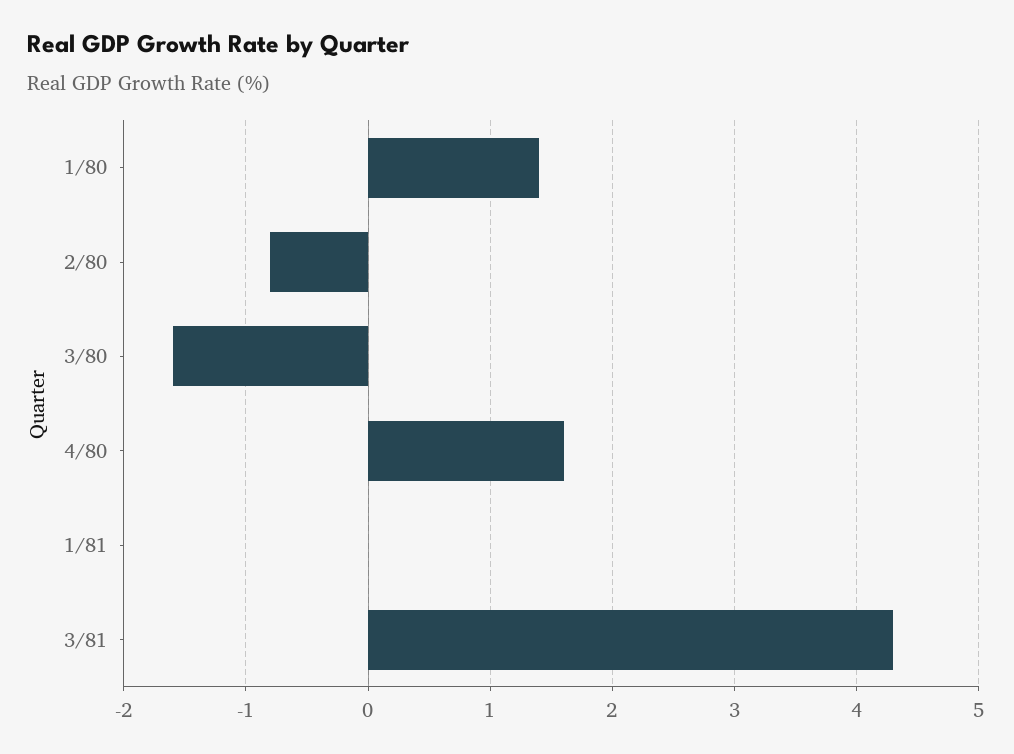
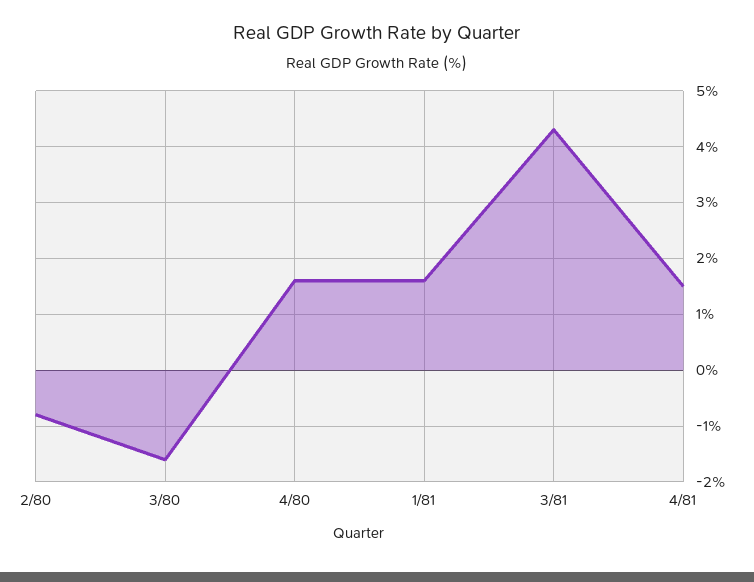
1/80: 1.4 -> none
1/81: 0 -> 1.5
4/81: none -> 1.5

